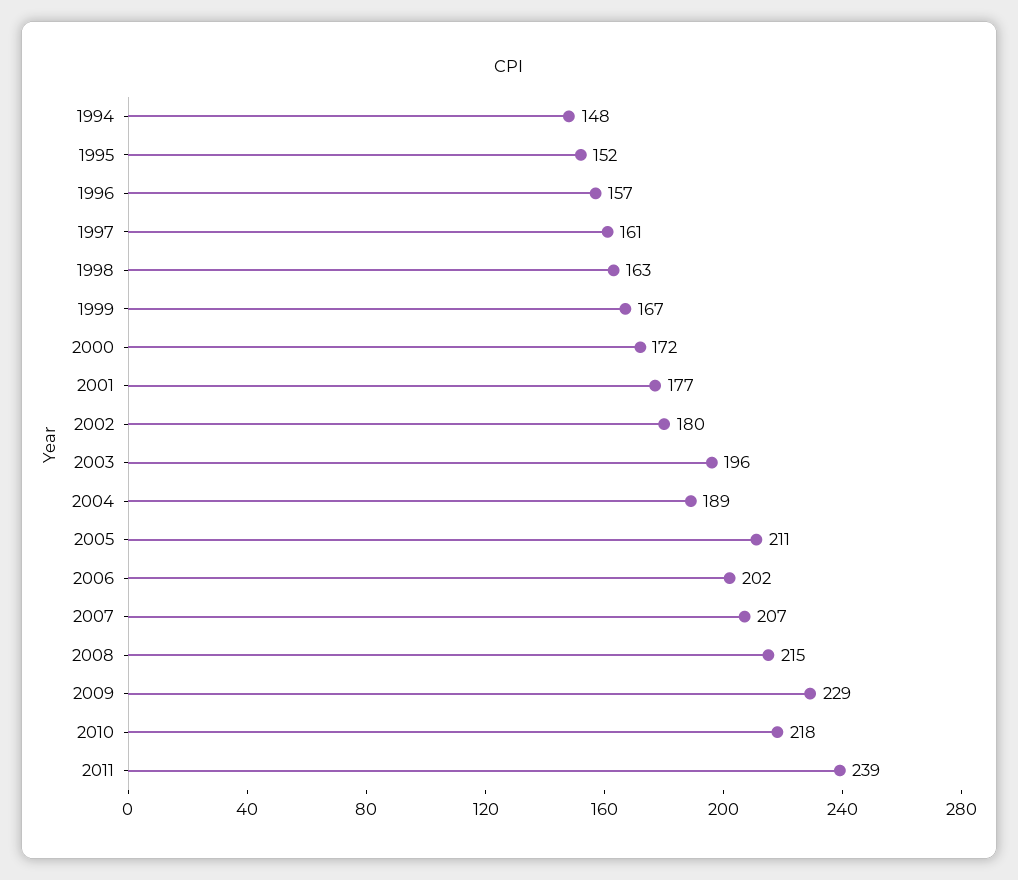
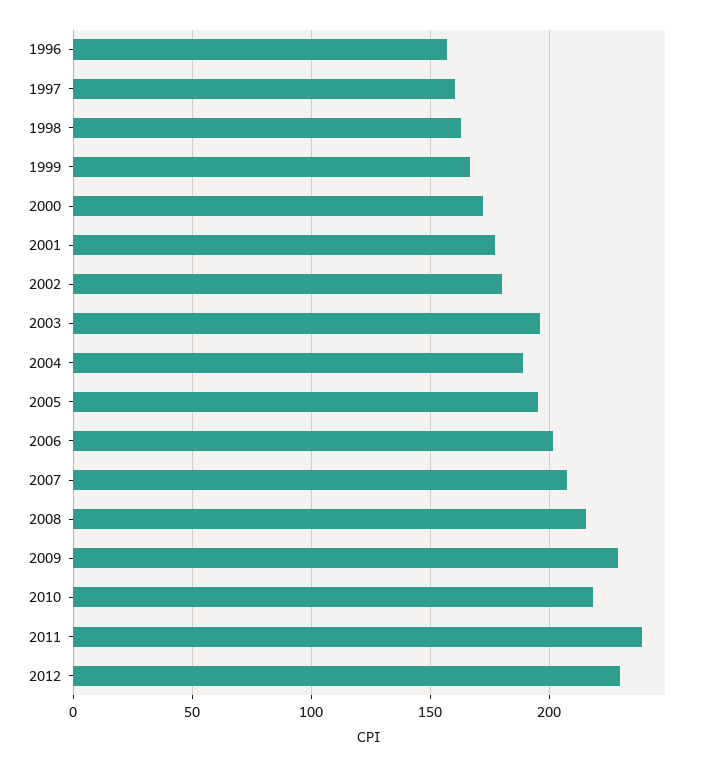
1994: 148 -> none
1995: 152 -> none
2005: 211 -> 195
2012: none -> 230

